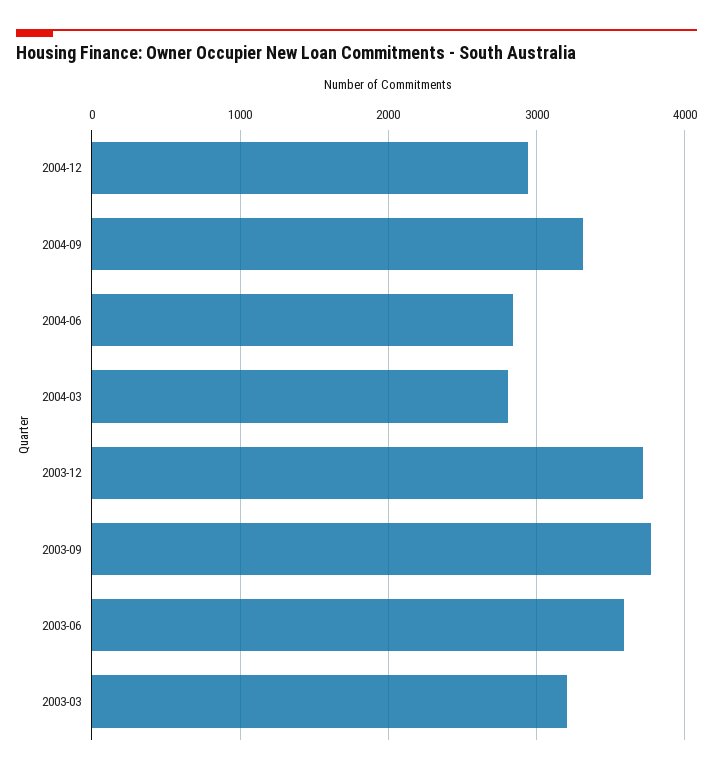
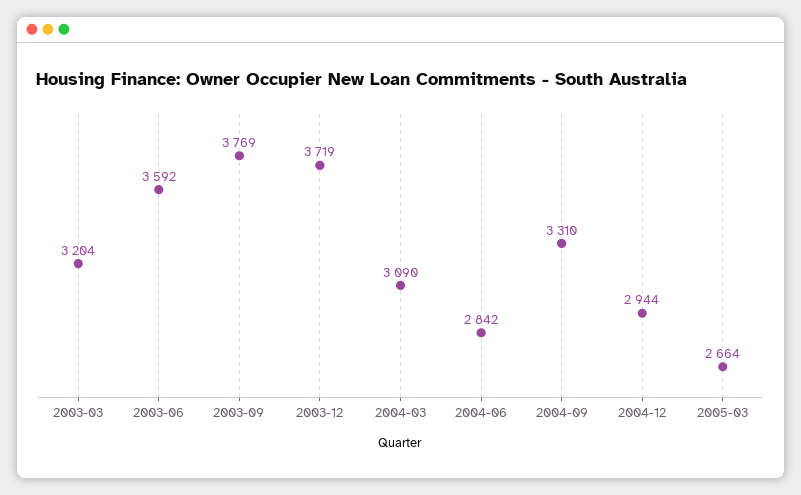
2004-03: 2800 -> 3090
2005-03: none -> 2664

